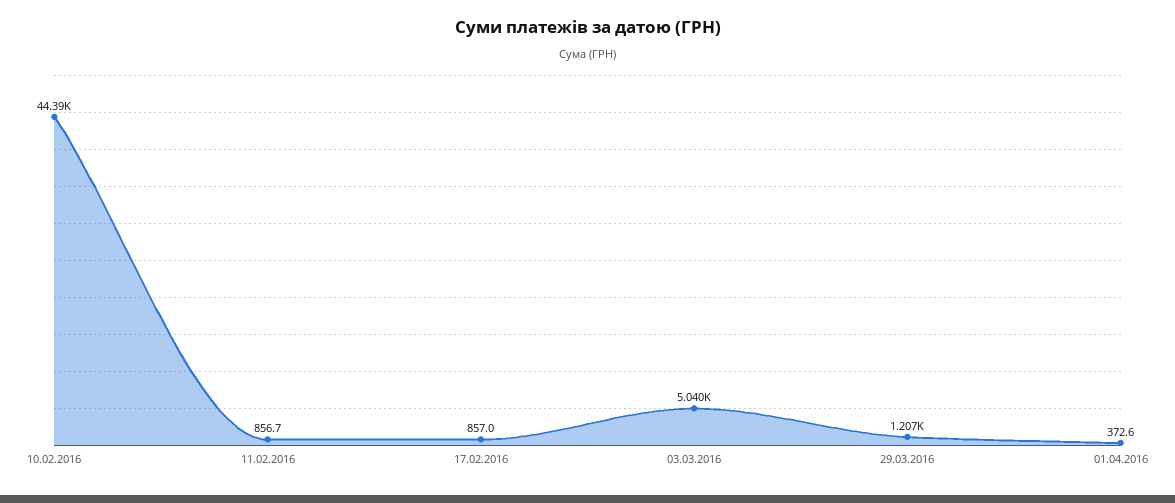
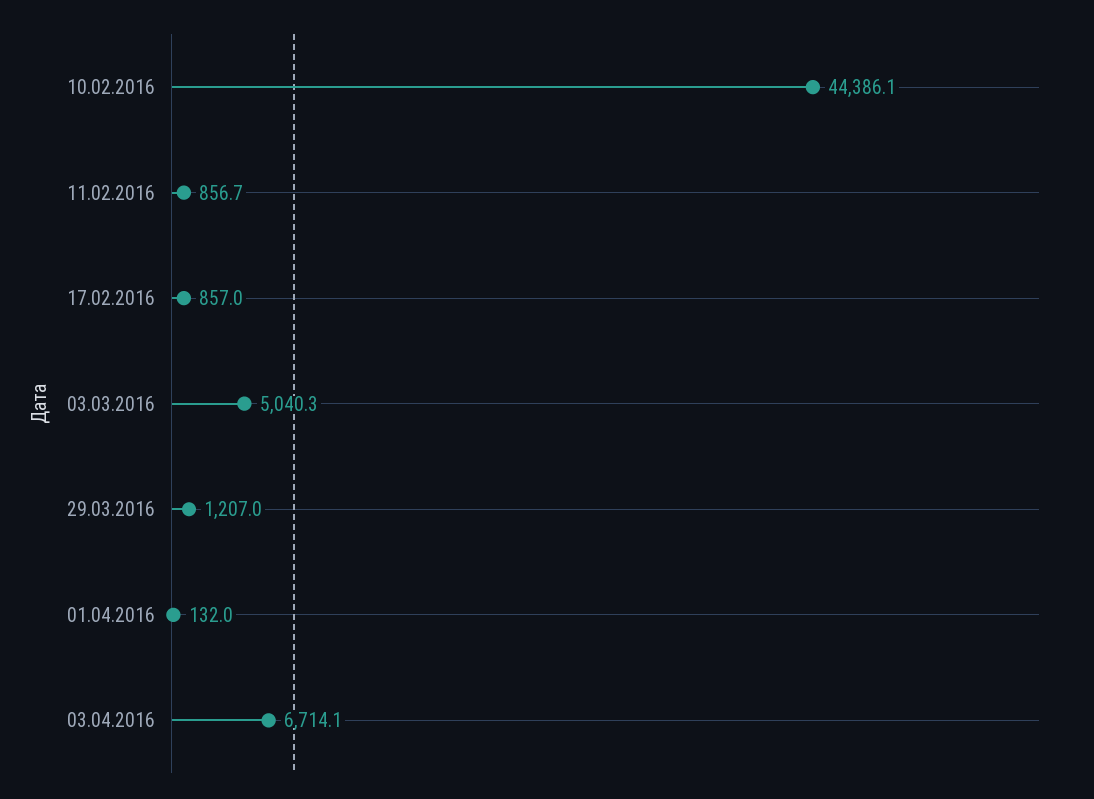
01.04.2016: 372.6 -> 132
03.04.2016: none -> 6714.1

